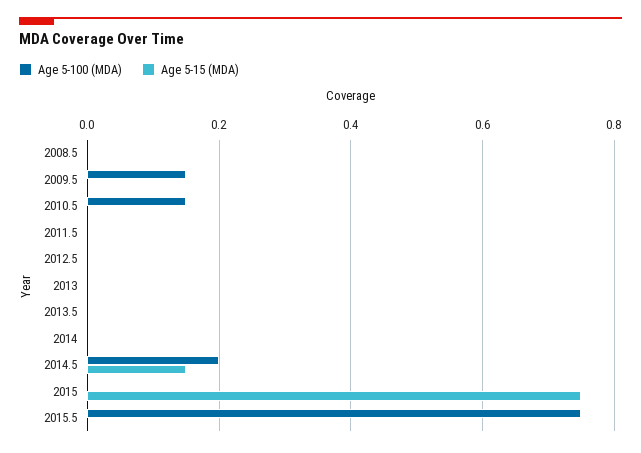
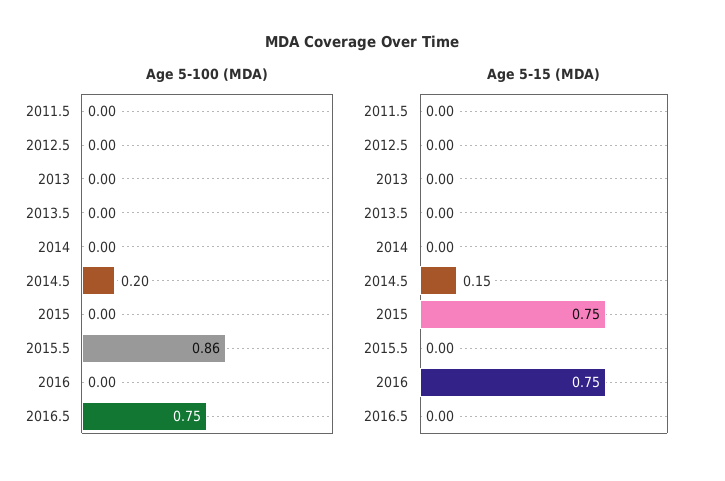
Age 5-100 (MDA), 2008.5: 0 -> none
Age 5-15 (MDA), 2008.5: 0 -> none
Age 5-100 (MDA), 2009.5: 0.15 -> none
Age 5-15 (MDA), 2009.5: 0 -> none
Age 5-100 (MDA), 2010.5: 0.15 -> none
Age 5-15 (MDA), 2010.5: 0 -> none
Age 5-100 (MDA), 2015.5: 0.75 -> 0.86
Age 5-100 (MDA), 2016: none -> 0
Age 5-100 (MDA), 2016.5: none -> 0.75
Age 5-15 (MDA), 2016: none -> 0.75
Age 5-15 (MDA), 2016.5: none -> 0

